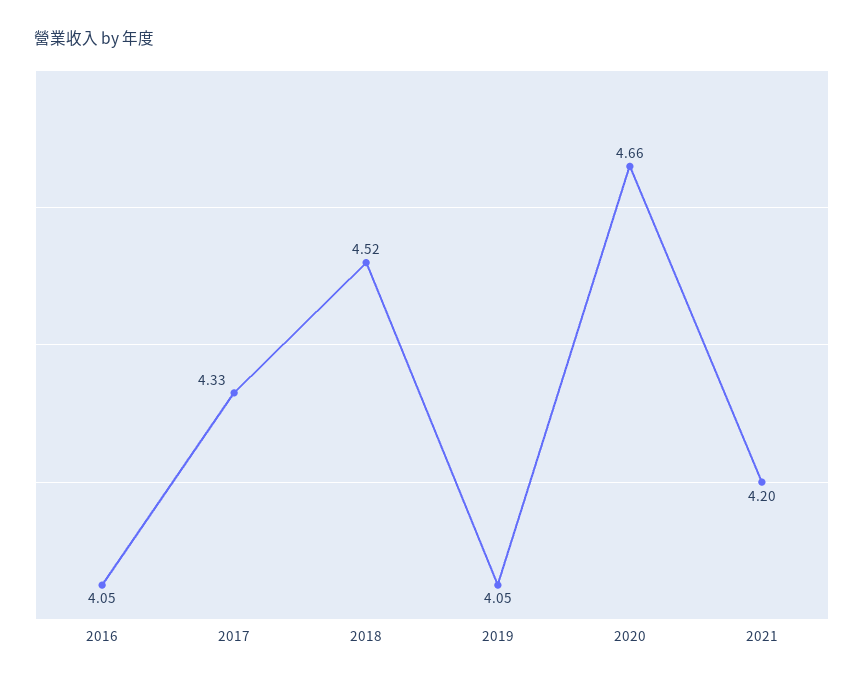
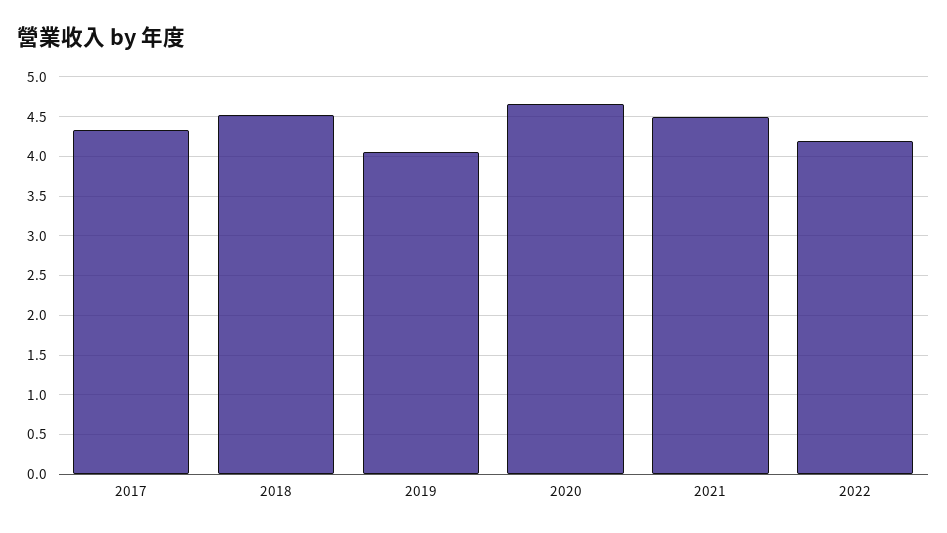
2016: 4.05 -> none
2021: 4.2 -> 4.5
2022: none -> 4.2

